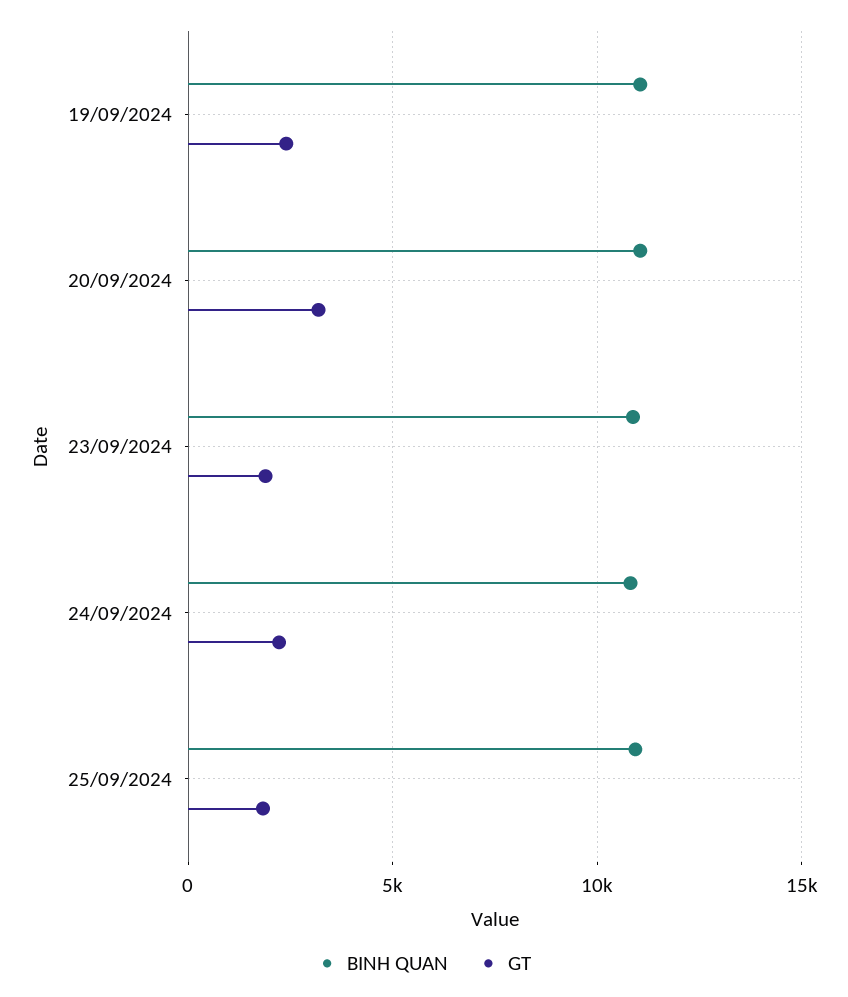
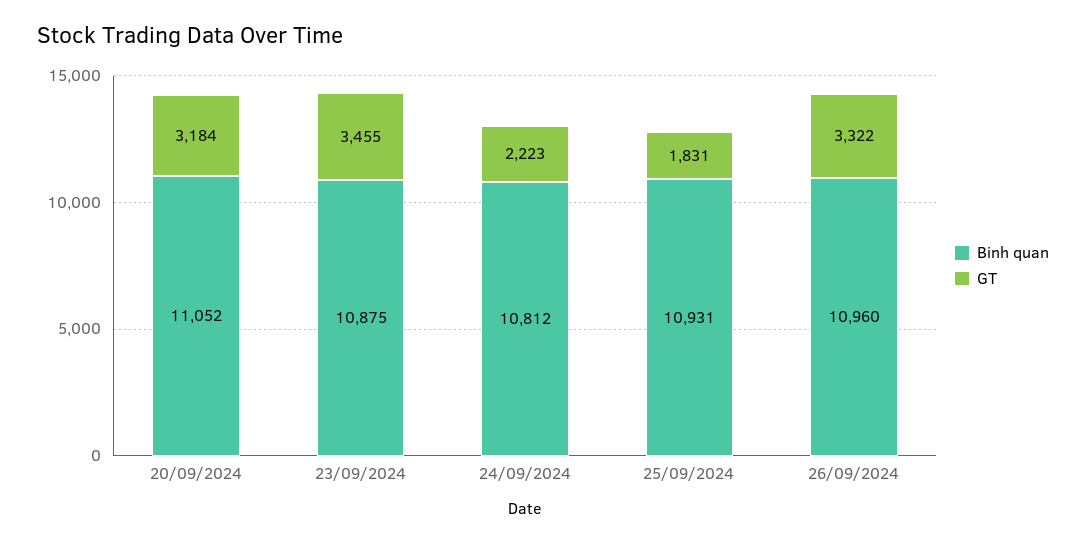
BINH QUAN, 19/09/2024: 11000 -> none
GT, 19/09/2024: 2500 -> none
GT, 23/09/2024: 2000 -> 3455
BINH QUAN, 26/09/2024: none -> 10960
GT, 26/09/2024: none -> 3322

